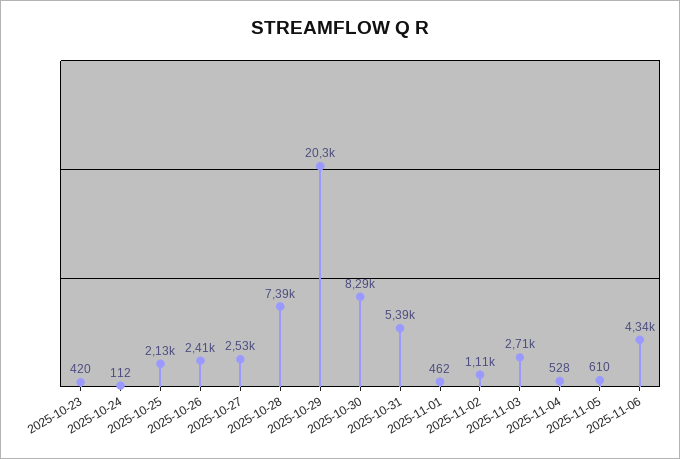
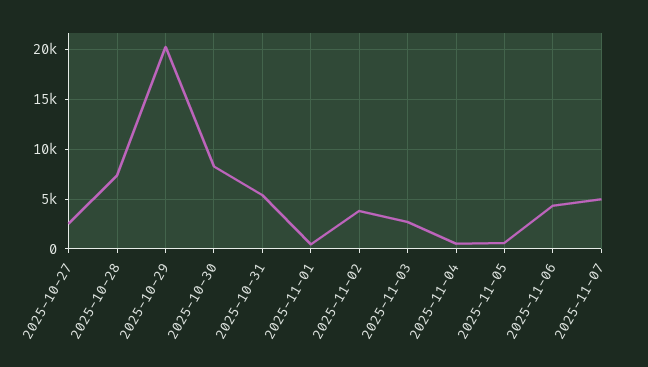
2025-10-23: 420 -> none
2025-10-24: 112 -> none
2025-10-25: 2130 -> none
2025-10-26: 2410 -> none
2025-11-02: 1110 -> 4000
2025-11-07: none -> 5000

